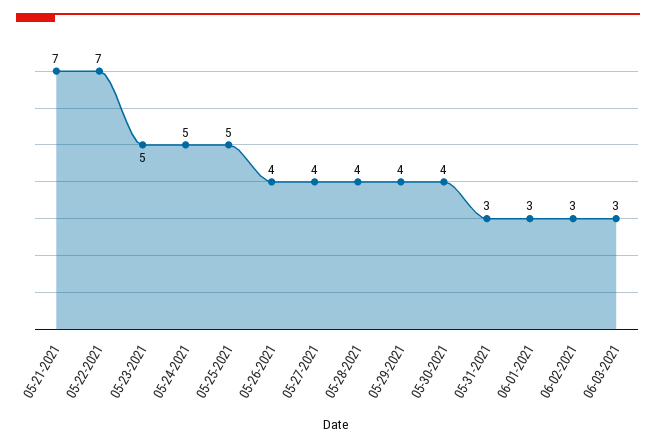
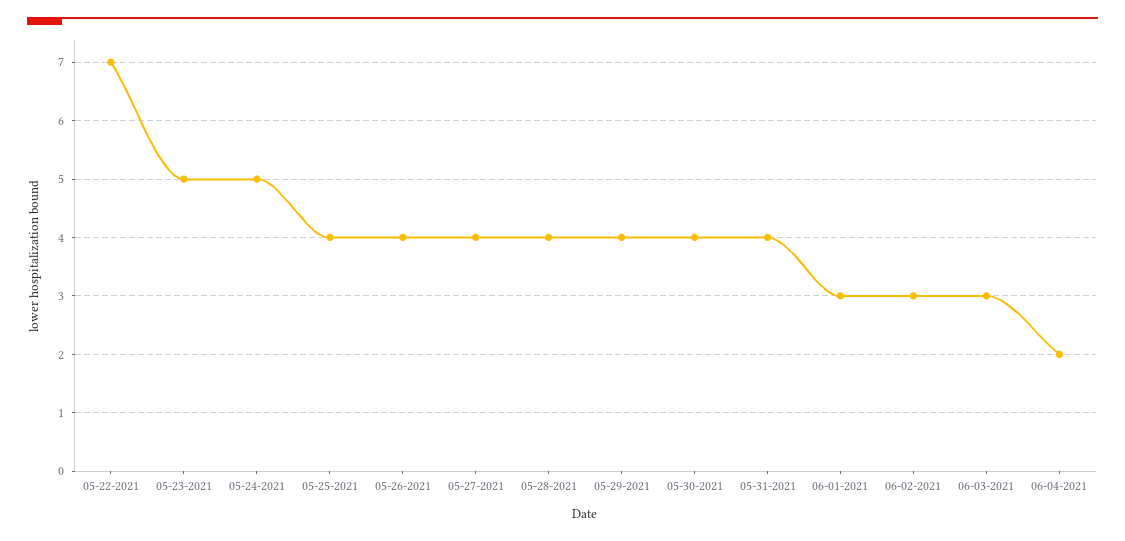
05-21-2021: 7 -> none
05-25-2021: 5 -> 4
05-31-2021: 3 -> 4
06-04-2021: none -> 2

